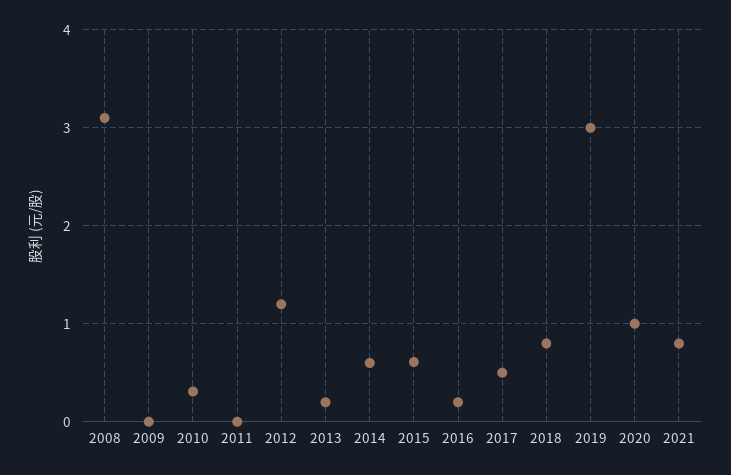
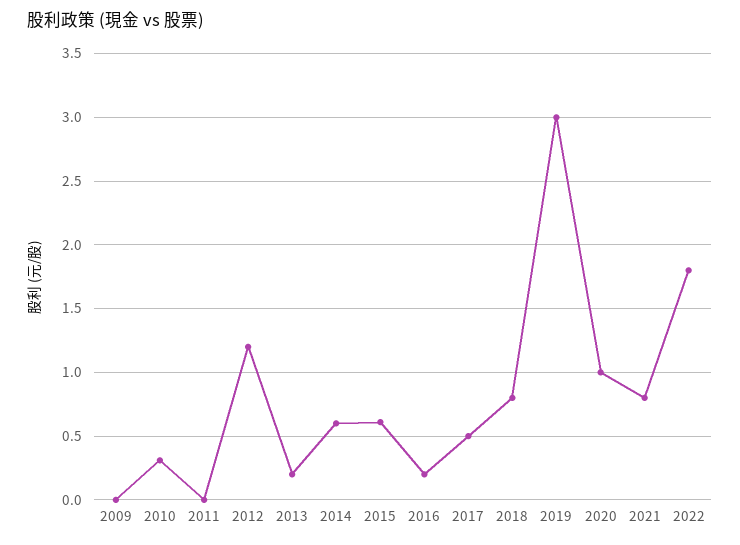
2008: 3.1 -> none
2022: none -> 1.8

